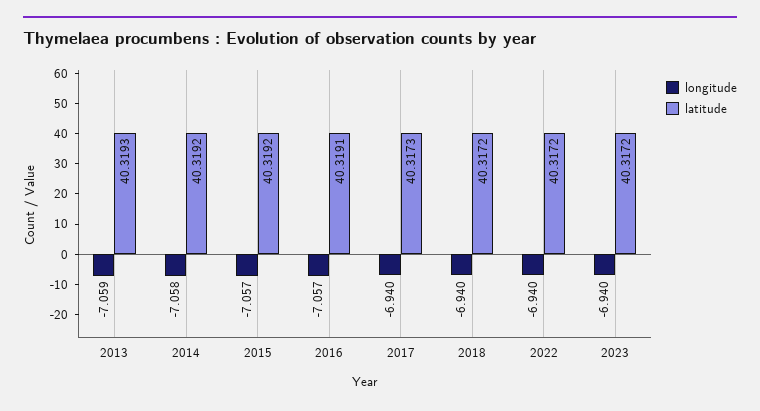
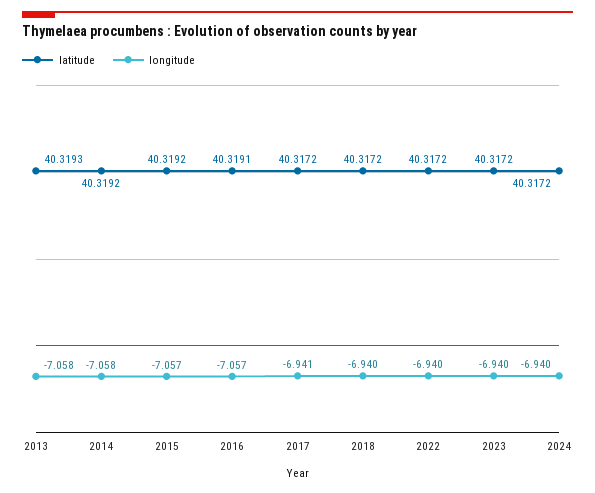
longitude, 2013: -7.059 -> -7.058
longitude, 2017: -6.94 -> -6.941
latitude, 2017: 40.3173 -> 40.3172
latitude, 2024: none -> 40.3172
longitude, 2024: none -> -6.94

